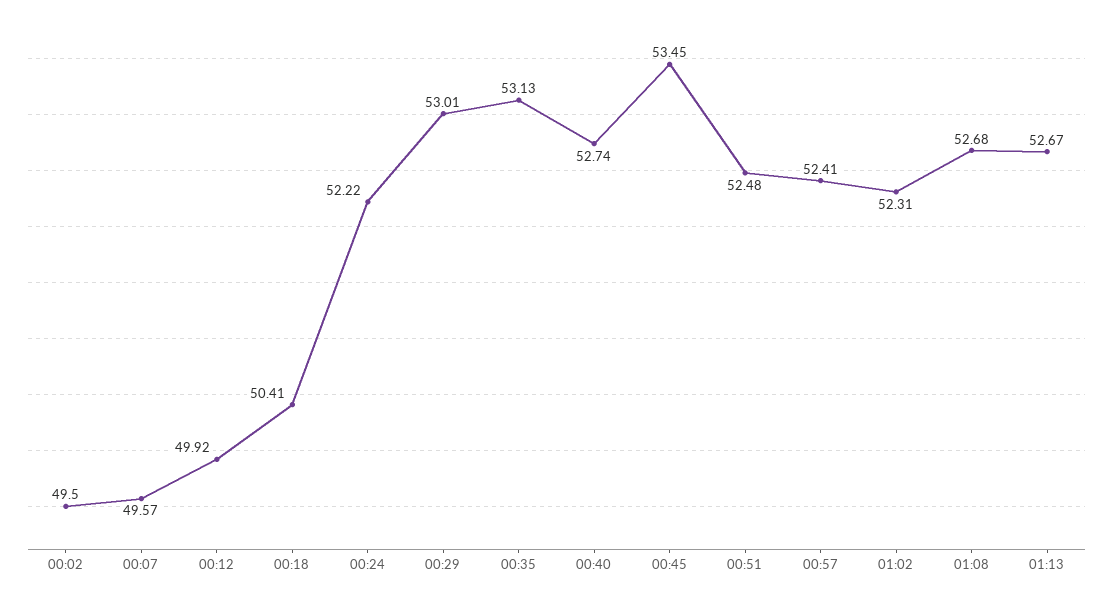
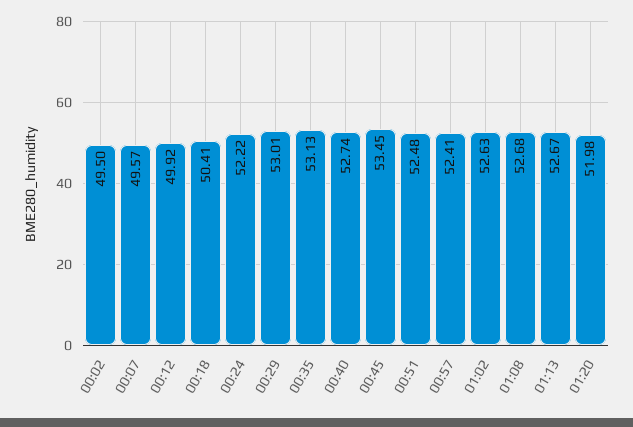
01:02: 52.31 -> 52.63
01:20: none -> 51.98

